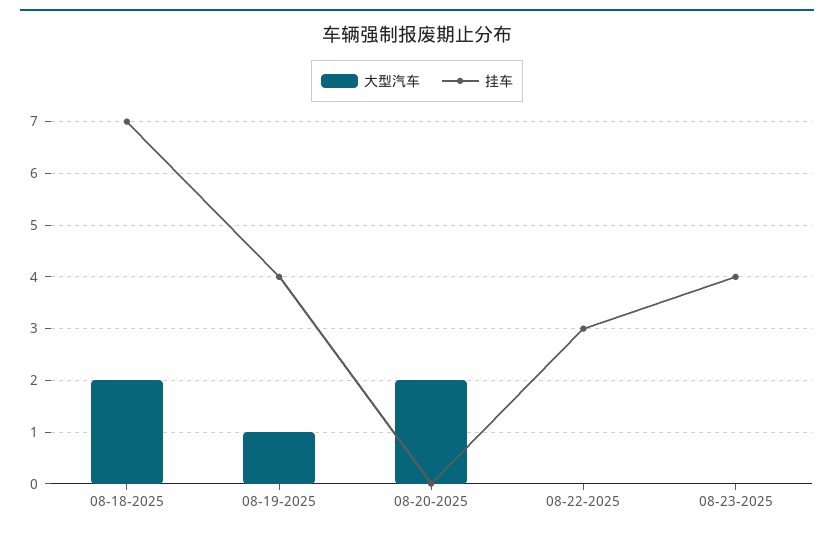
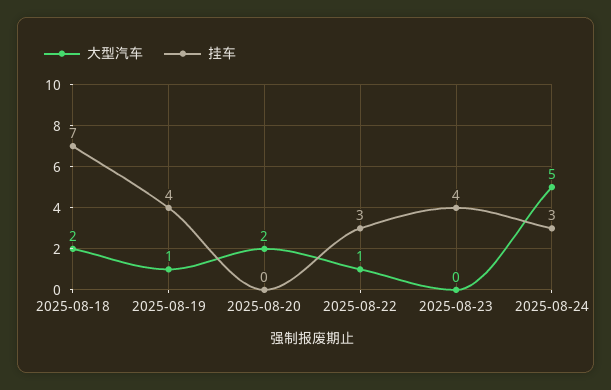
大型汽车, 08-22-2025: 0 -> 1
大型汽车, 2025-08-24: none -> 5
挂车, 2025-08-24: none -> 3

